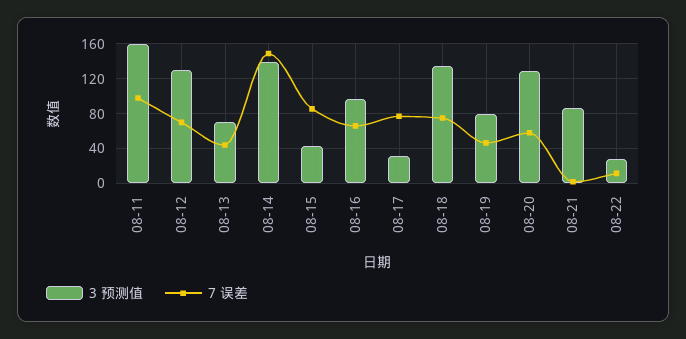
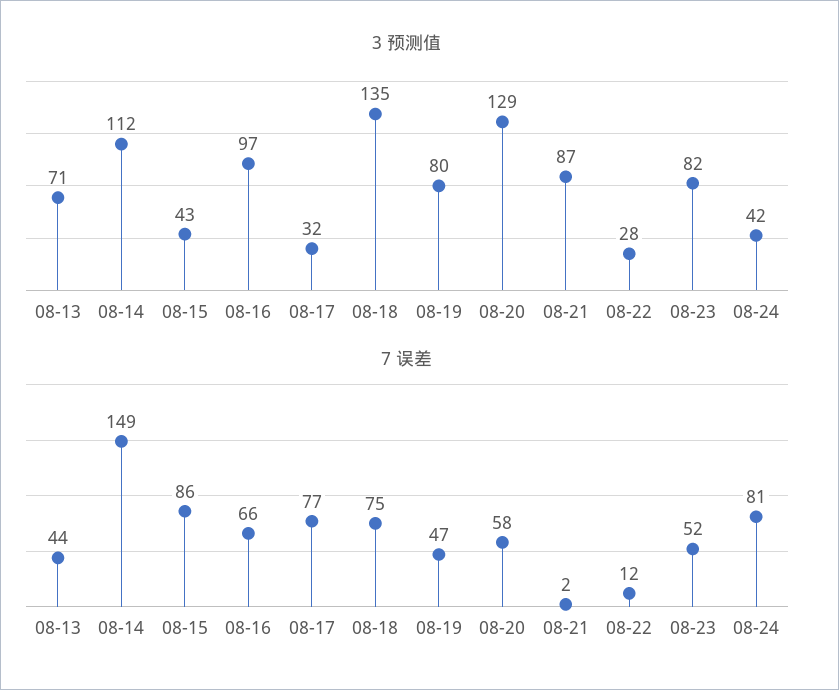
3 预测值, 08-11: 160 -> none
7 误差, 08-11: 100 -> none
3 预测值, 08-12: 130 -> none
7 误差, 08-12: 70 -> none
3 预测值, 08-14: 140 -> 112
3 预测值, 08-23: none -> 82
3 预测值, 08-24: none -> 42
7 误差, 08-23: none -> 52
7 误差, 08-24: none -> 81

